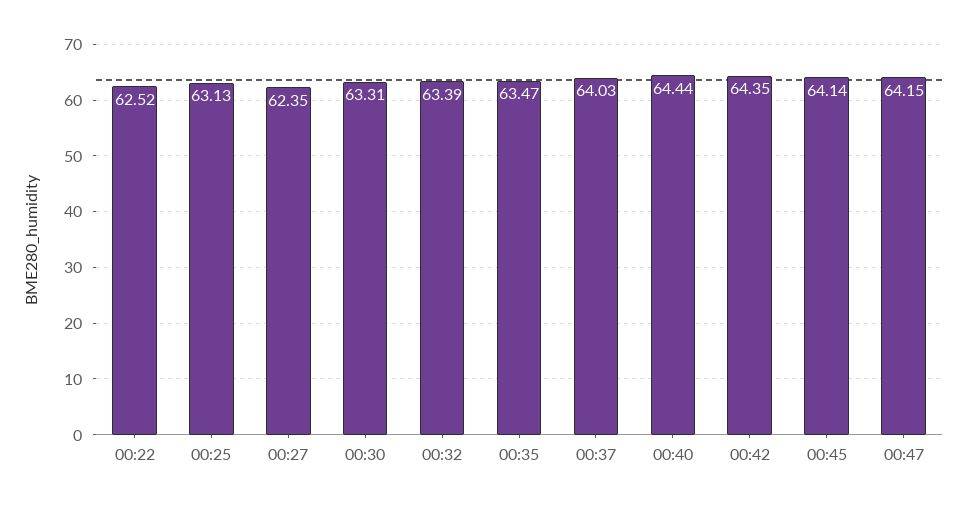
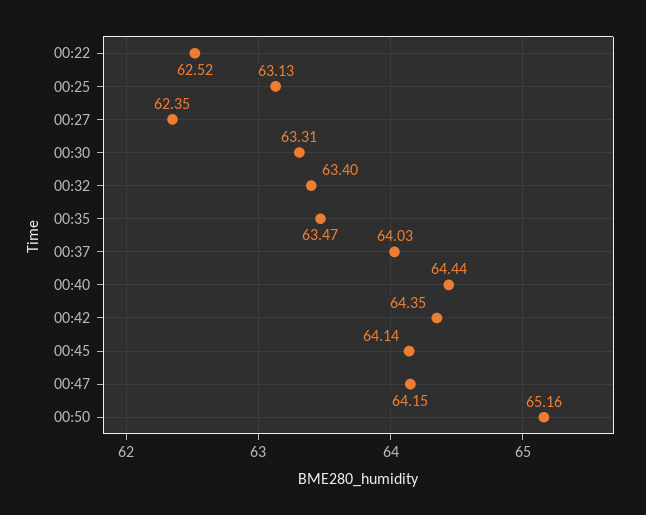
00:32: 63.39 -> 63.4
00:50: none -> 65.16

